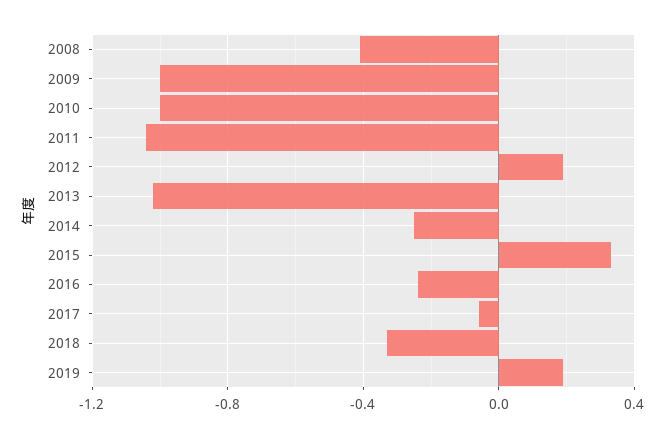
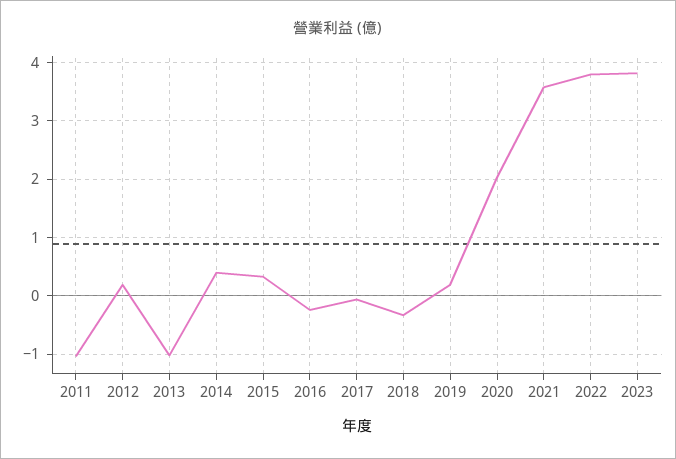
2008: -0.4 -> none
2009: -1 -> none
2010: -1 -> none
2014: -0.25 -> 0.4
2020: none -> 2
2021: none -> 3.6
2022: none -> 3.8
2023: none -> 3.8

